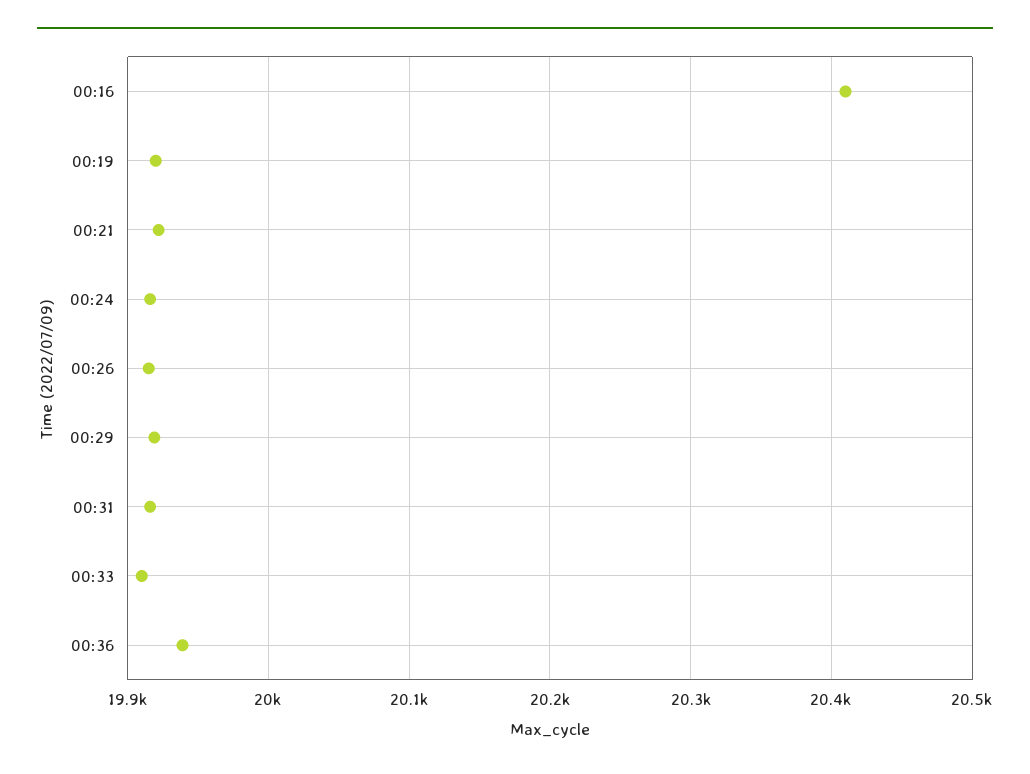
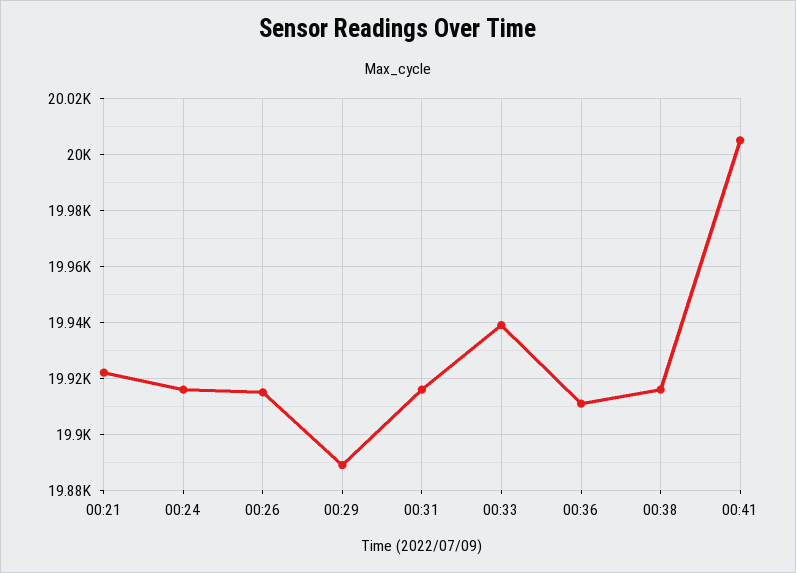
00:16: 20410 -> none
00:19: 19920 -> none
00:29: 19920 -> 19890
00:33: 19910 -> 19940
00:36: 19940 -> 19910
00:38: none -> 19915
00:41: none -> 20005

